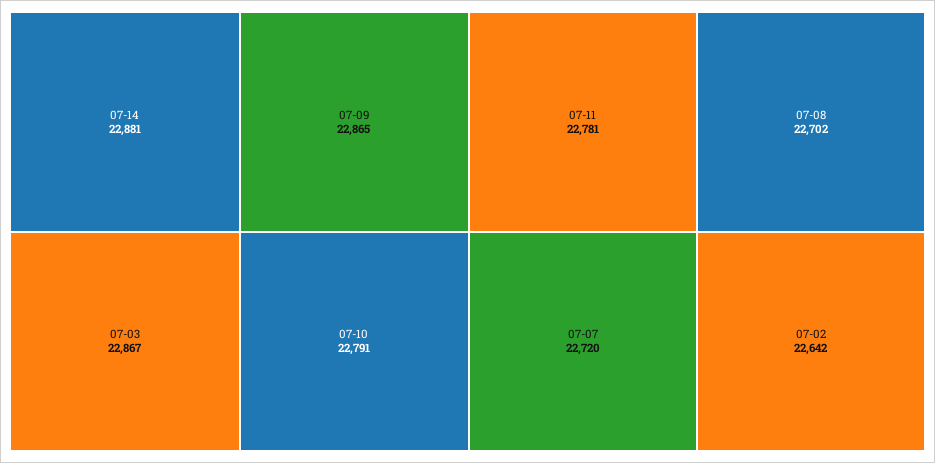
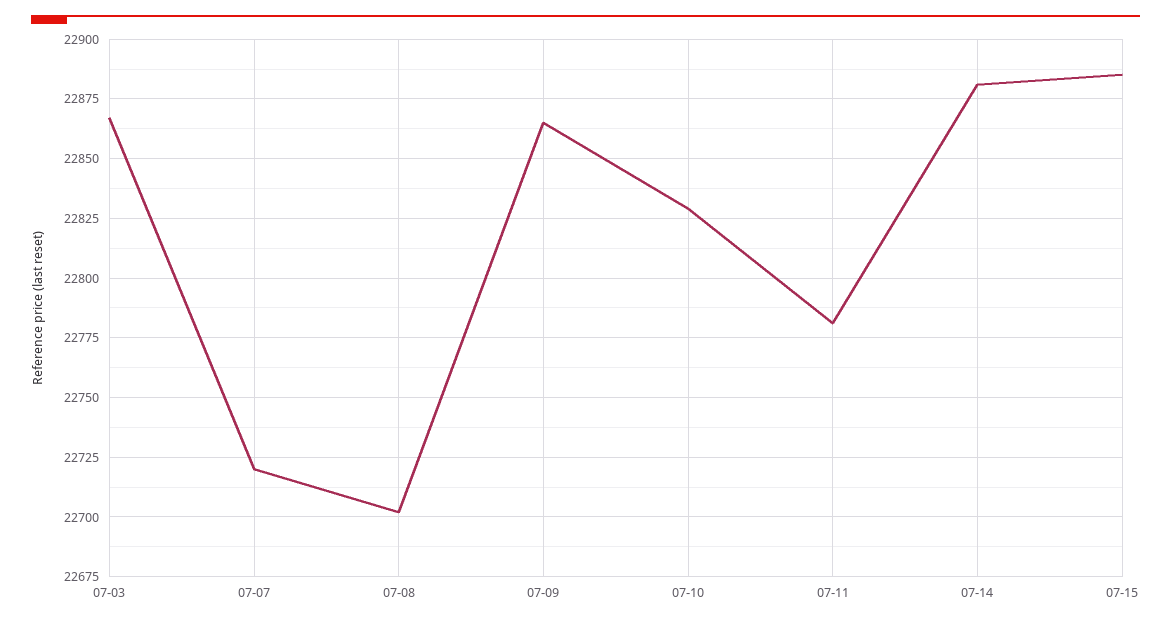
07-10: 22791 -> 22830
07-02: 22642 -> none
07-15: none -> 22885

